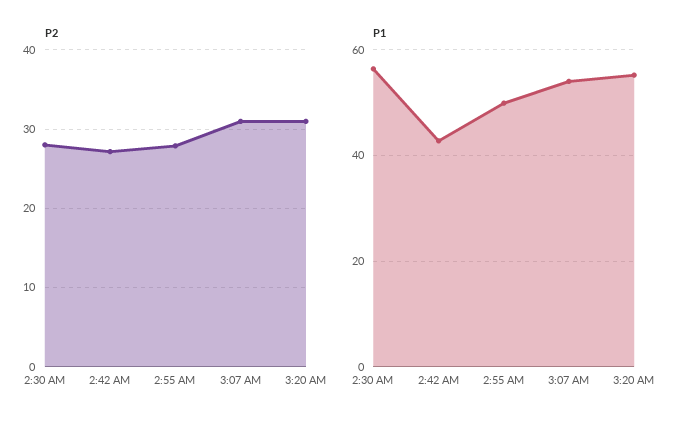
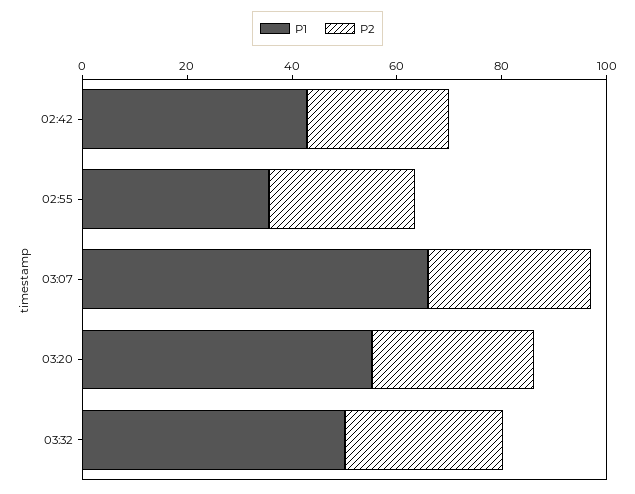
P2, 2:30 AM: 28 -> none
P1, 2:30 AM: 56 -> none
P1, 2:55 AM: 50 -> 35
P1, 3:07 AM: 54 -> 65
P1, 03:32: none -> 50
P2, 03:32: none -> 30

